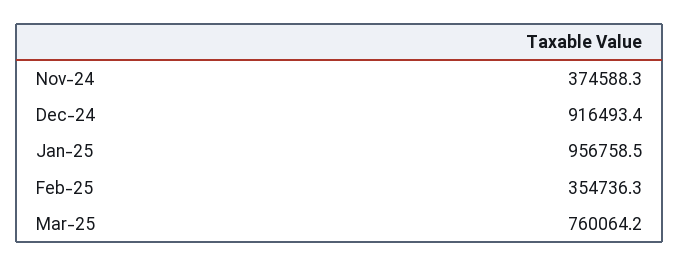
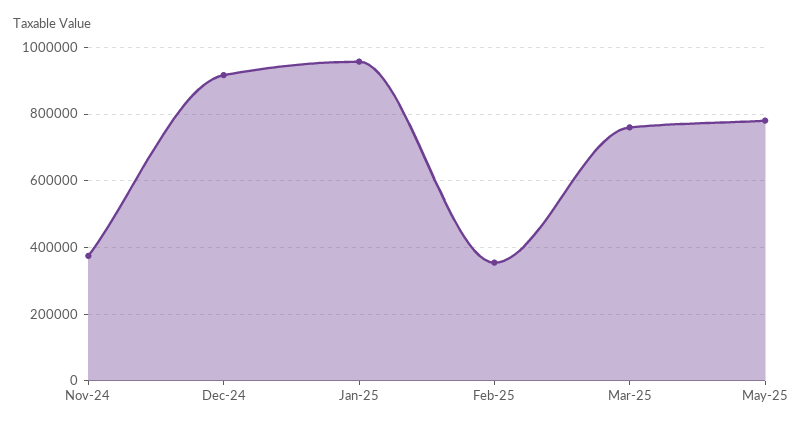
May-25: none -> 780000

